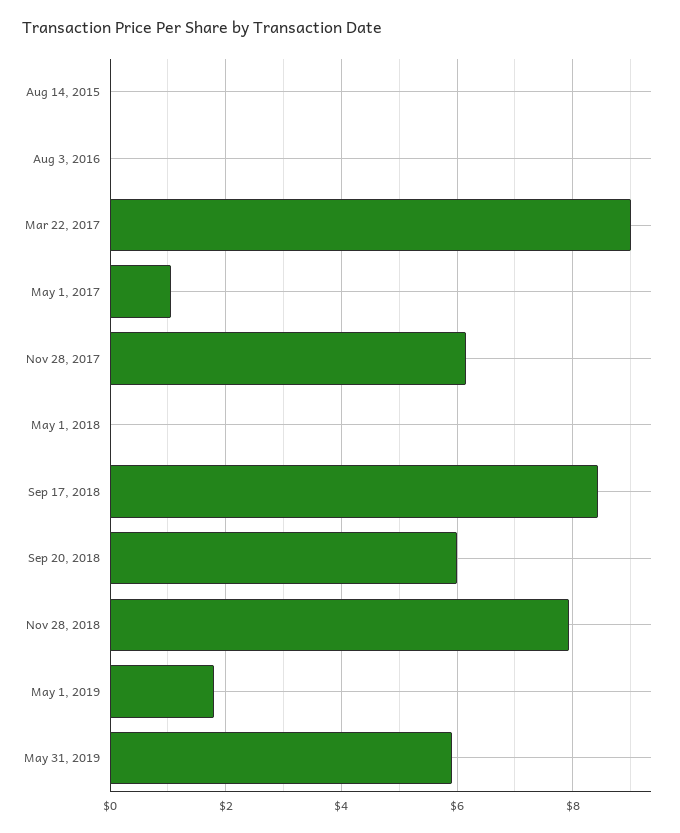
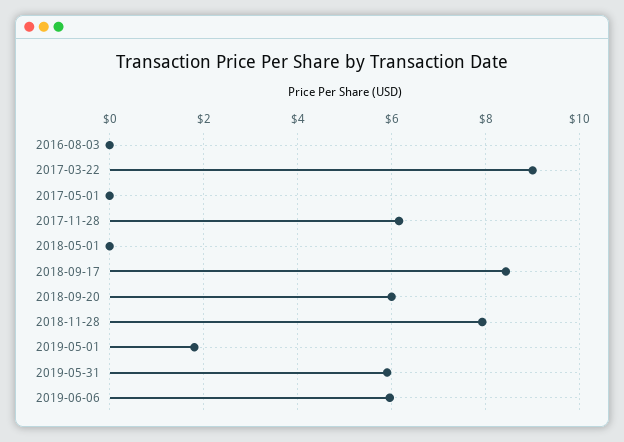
Aug 14, 2015: 0 -> none
May 1, 2017: 1 -> 0
2019-06-06: none -> 6

